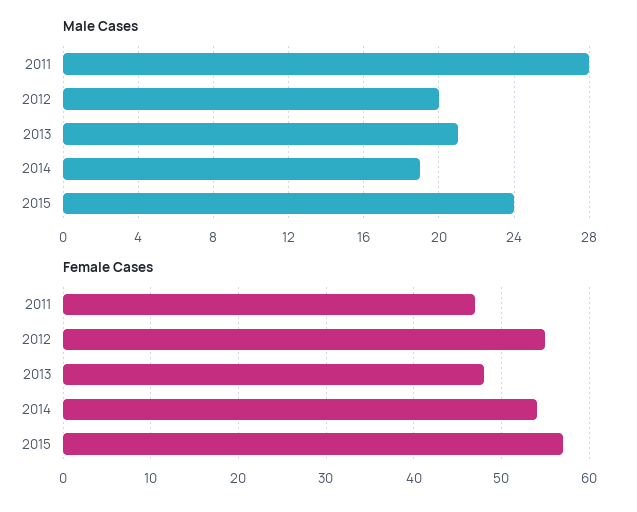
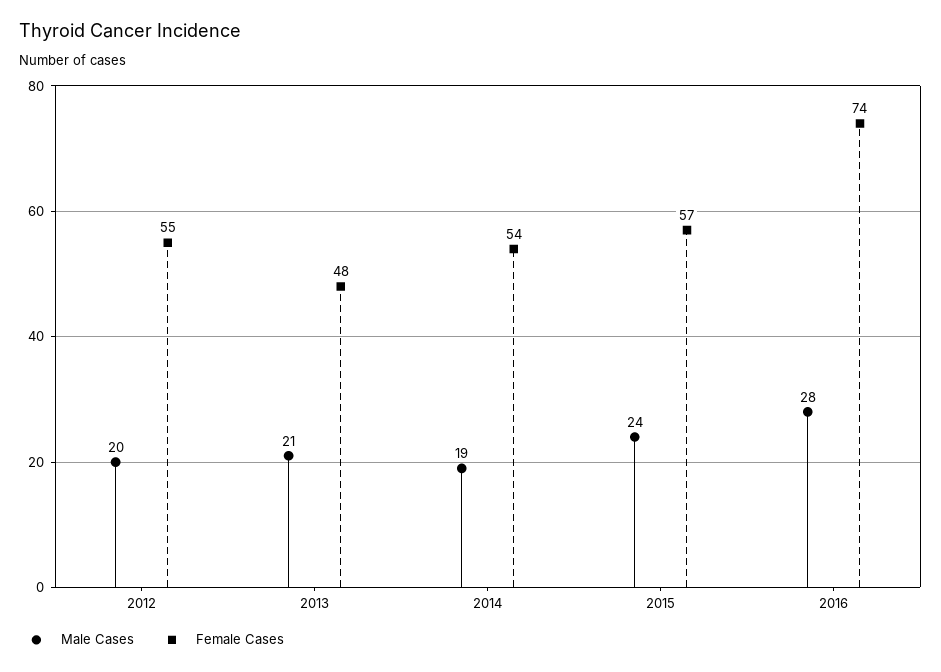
Male Cases, 2011: 28 -> none
Female Cases, 2011: 47 -> none
Male Cases, 2016: none -> 28
Female Cases, 2016: none -> 74

